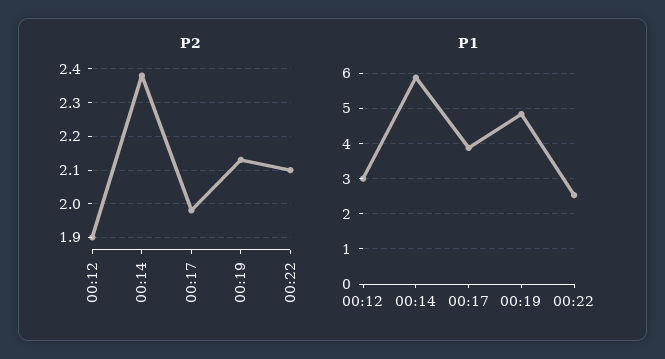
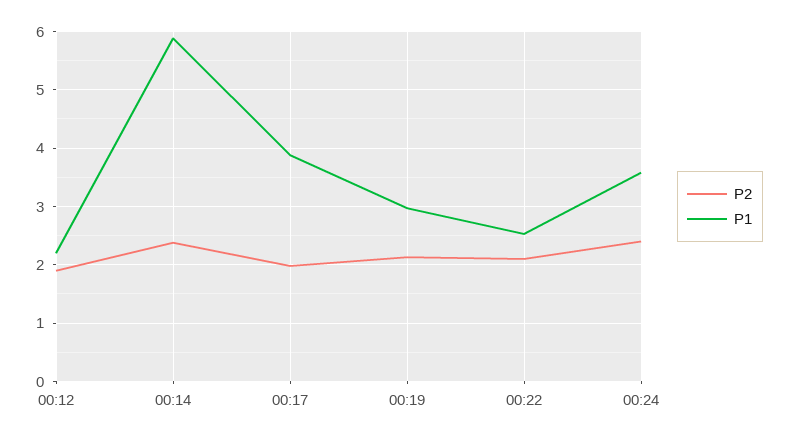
P1, 00:12: 3 -> 2.2
P1, 00:19: 4.8 -> 3
P2, 00:24: none -> 2.4
P1, 00:24: none -> 3.6

